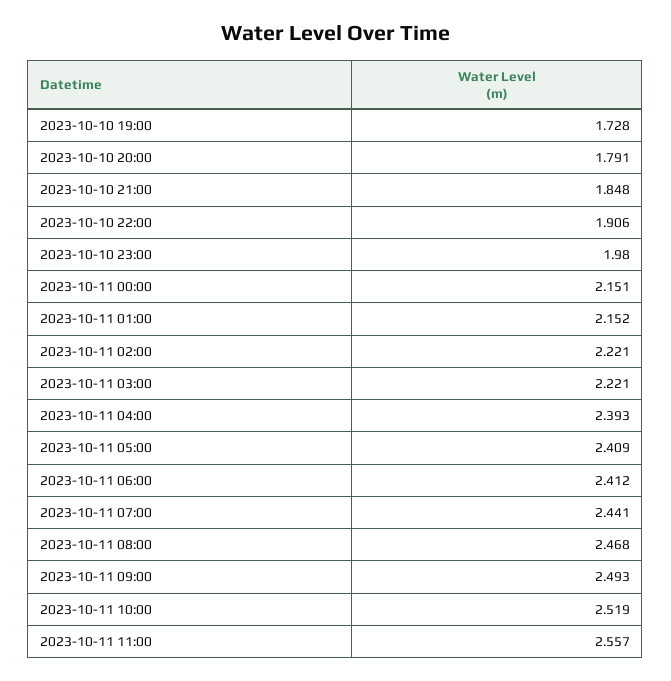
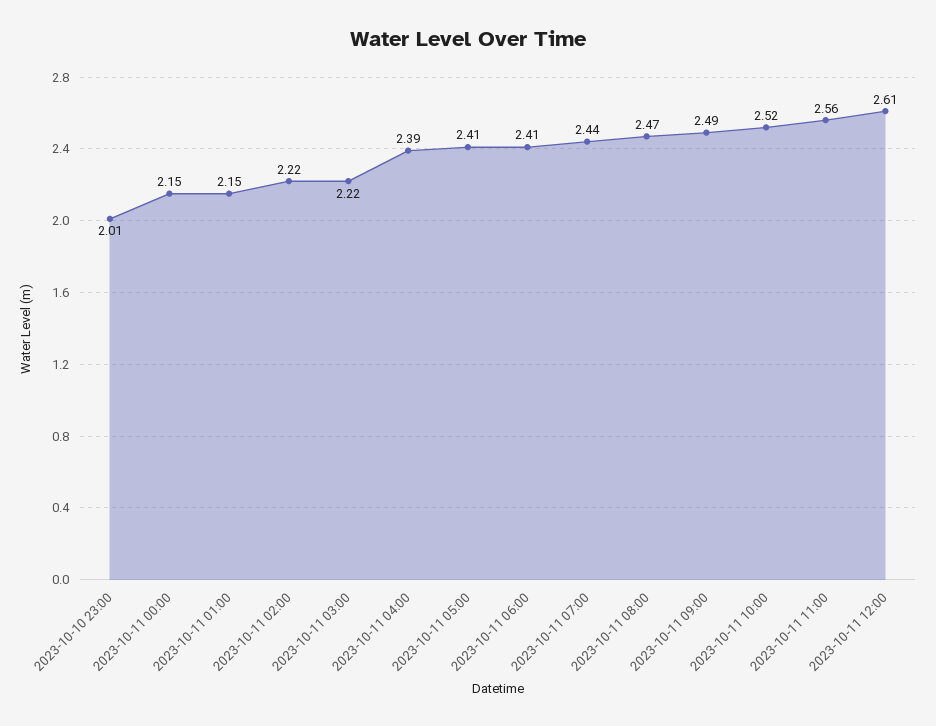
2023-10-10 19:00: 1.728 -> none
2023-10-10 20:00: 1.791 -> none
2023-10-10 21:00: 1.848 -> none
2023-10-10 22:00: 1.906 -> none
2023-10-10 23:00: 1.98 -> 2.01
2023-10-11 12:00: none -> 2.61

